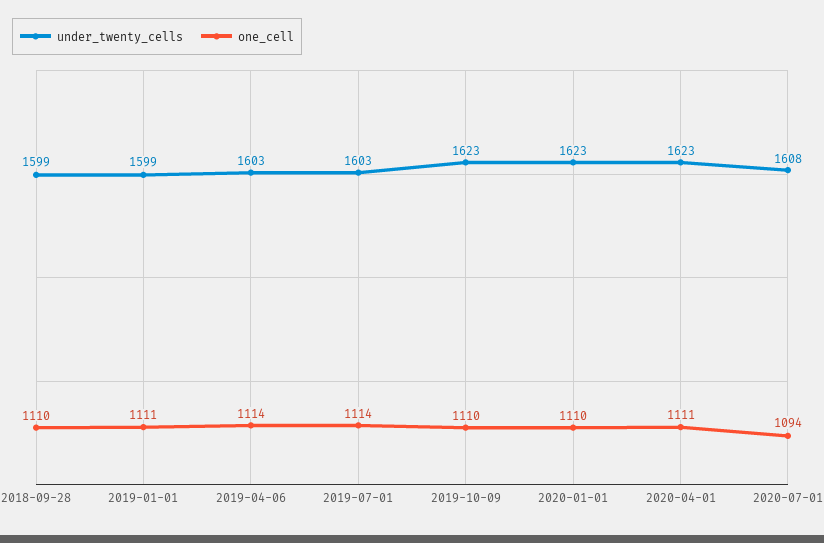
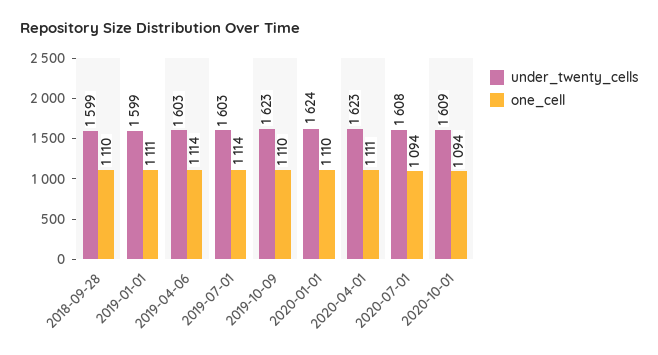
under_twenty_cells, 2020-01-01: 1623 -> 1624
under_twenty_cells, 2020-10-01: none -> 1609
one_cell, 2020-10-01: none -> 1094

